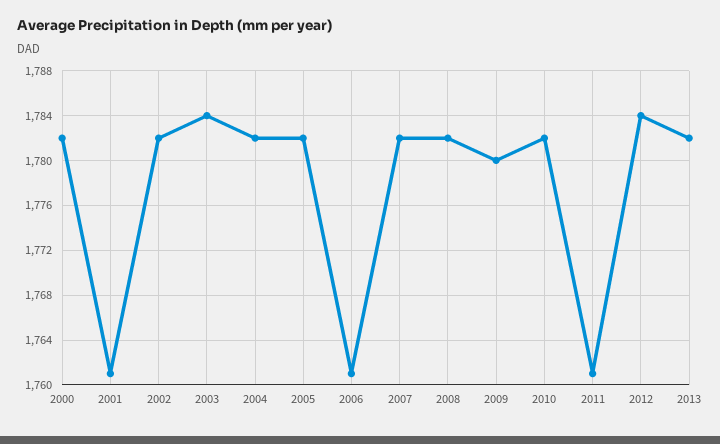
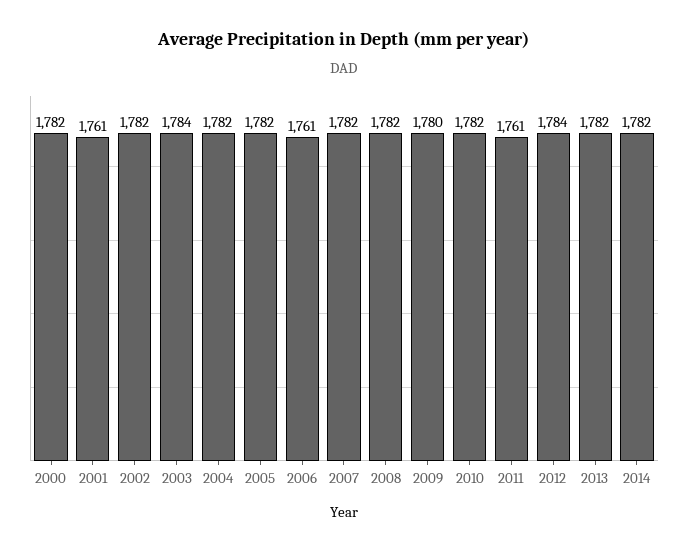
2014: none -> 1782

